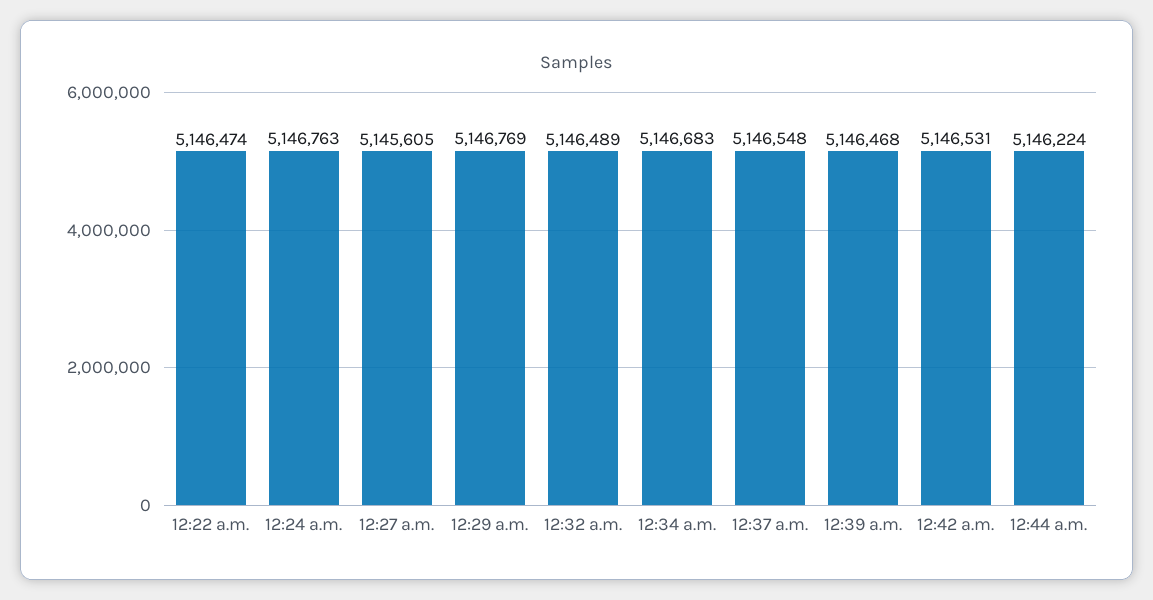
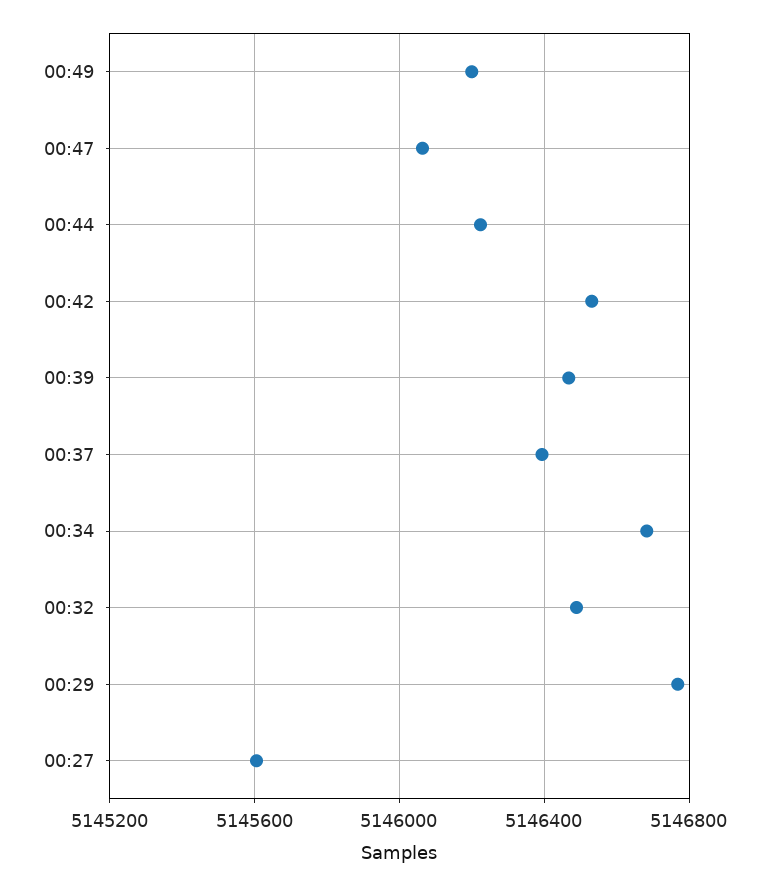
12:22 a.m.: 5146474 -> none
12:24 a.m.: 5146763 -> none
12:37 a.m.: 5146548 -> 5146400
00:49: none -> 5146200
00:47: none -> 5146050

